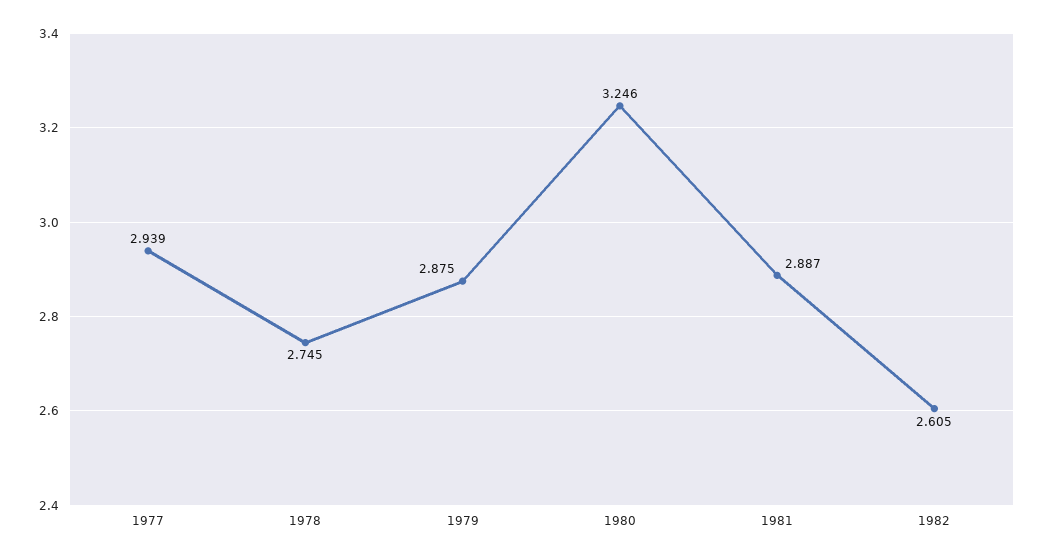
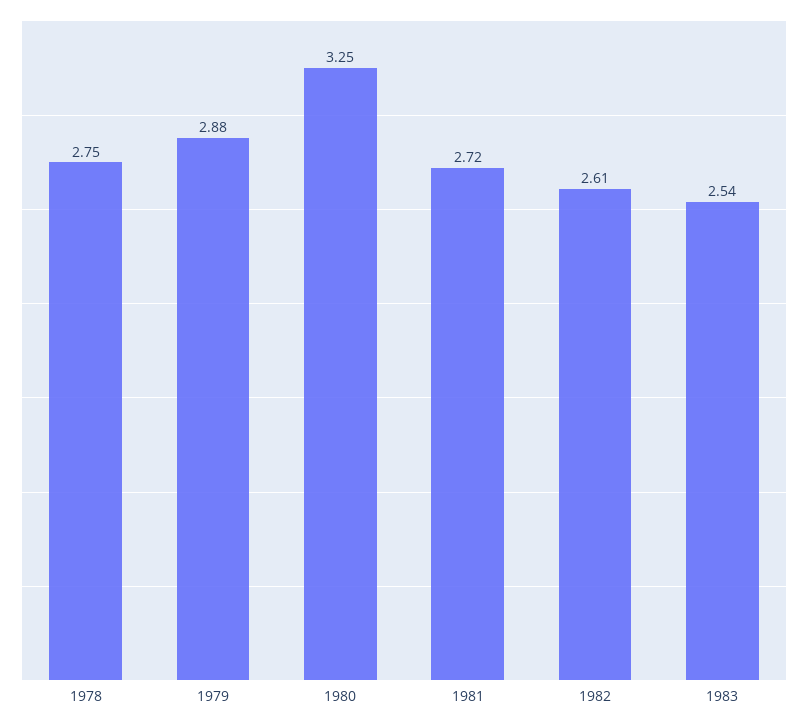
1977: 2.939 -> none
1981: 2.887 -> 2.72
1983: none -> 2.54

